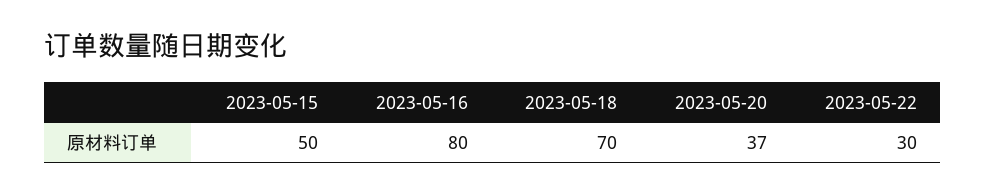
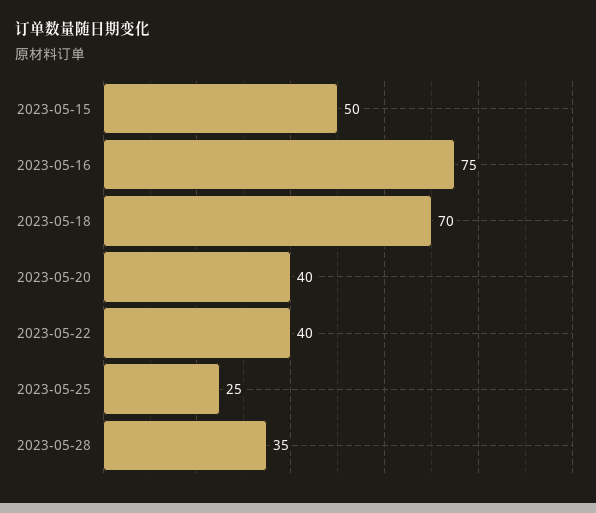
2023-05-16: 80 -> 75
2023-05-20: 37 -> 40
2023-05-22: 30 -> 40
2023-05-25: none -> 25
2023-05-28: none -> 35

